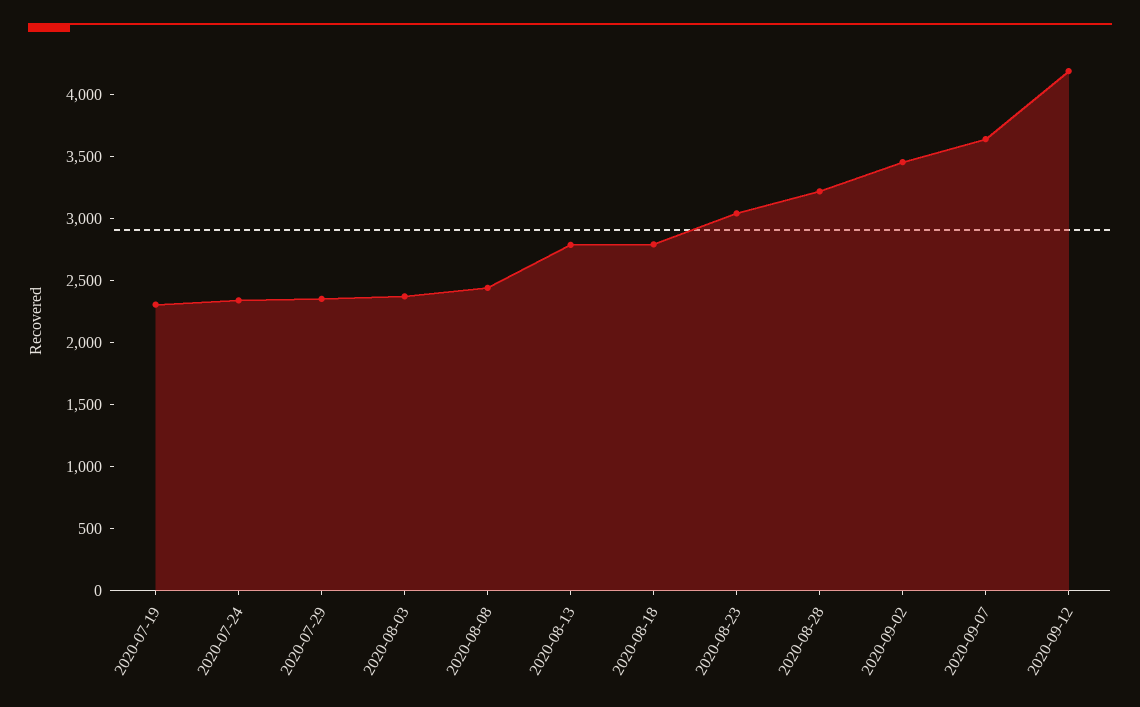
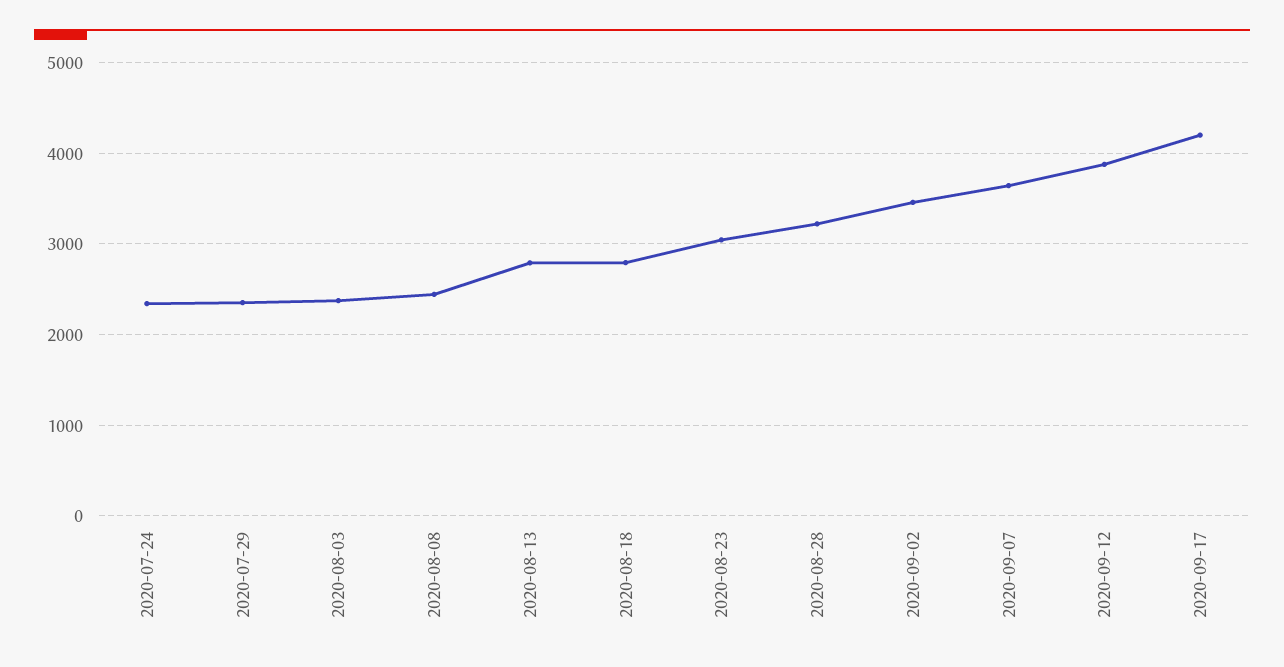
2020-07-19: 2300 -> none
2020-09-12: 4200 -> 3900
2020-09-17: none -> 4200

